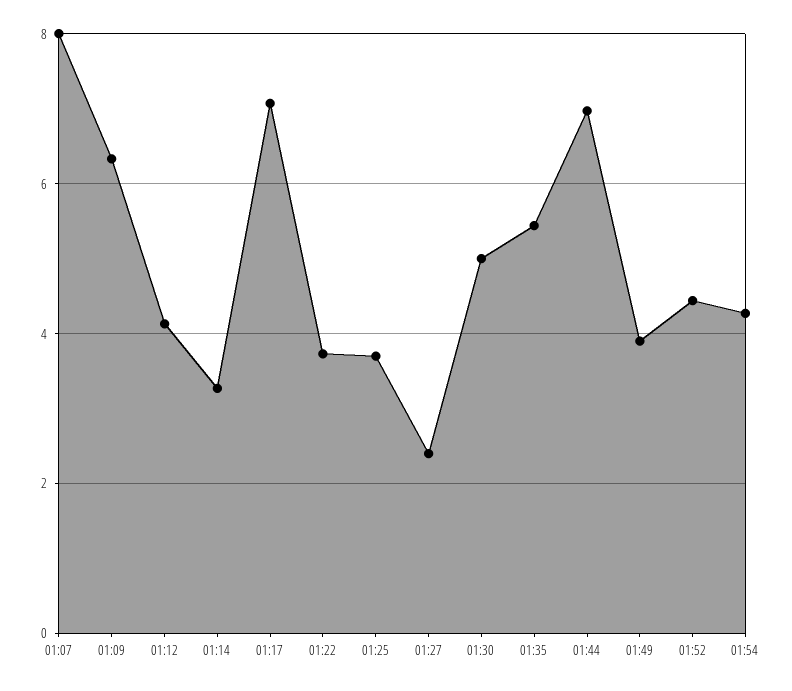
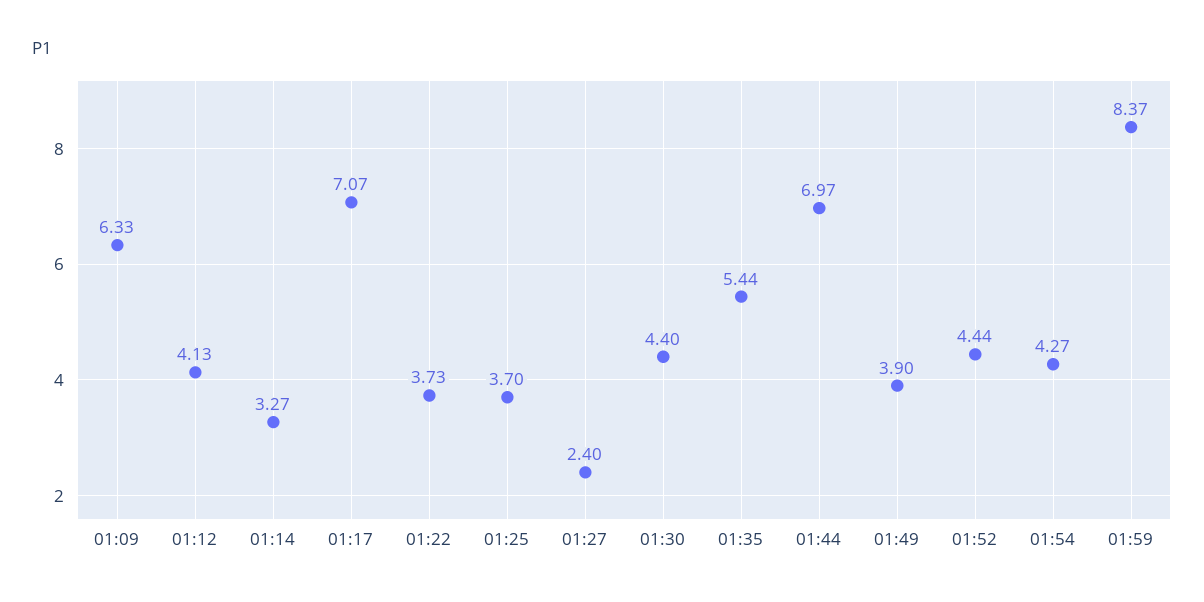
01:07: 8 -> none
01:30: 5 -> 4.4
01:59: none -> 8.37

